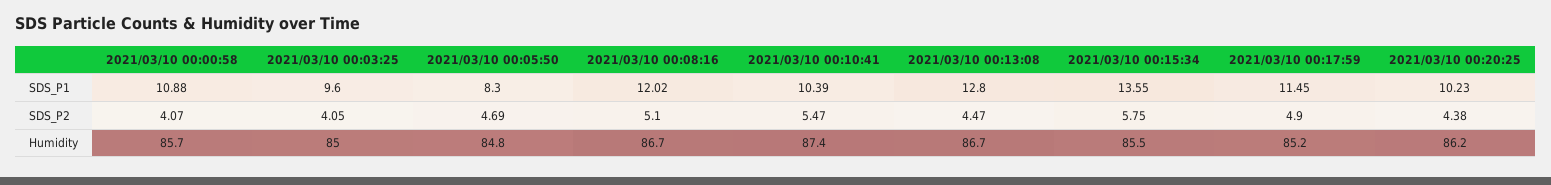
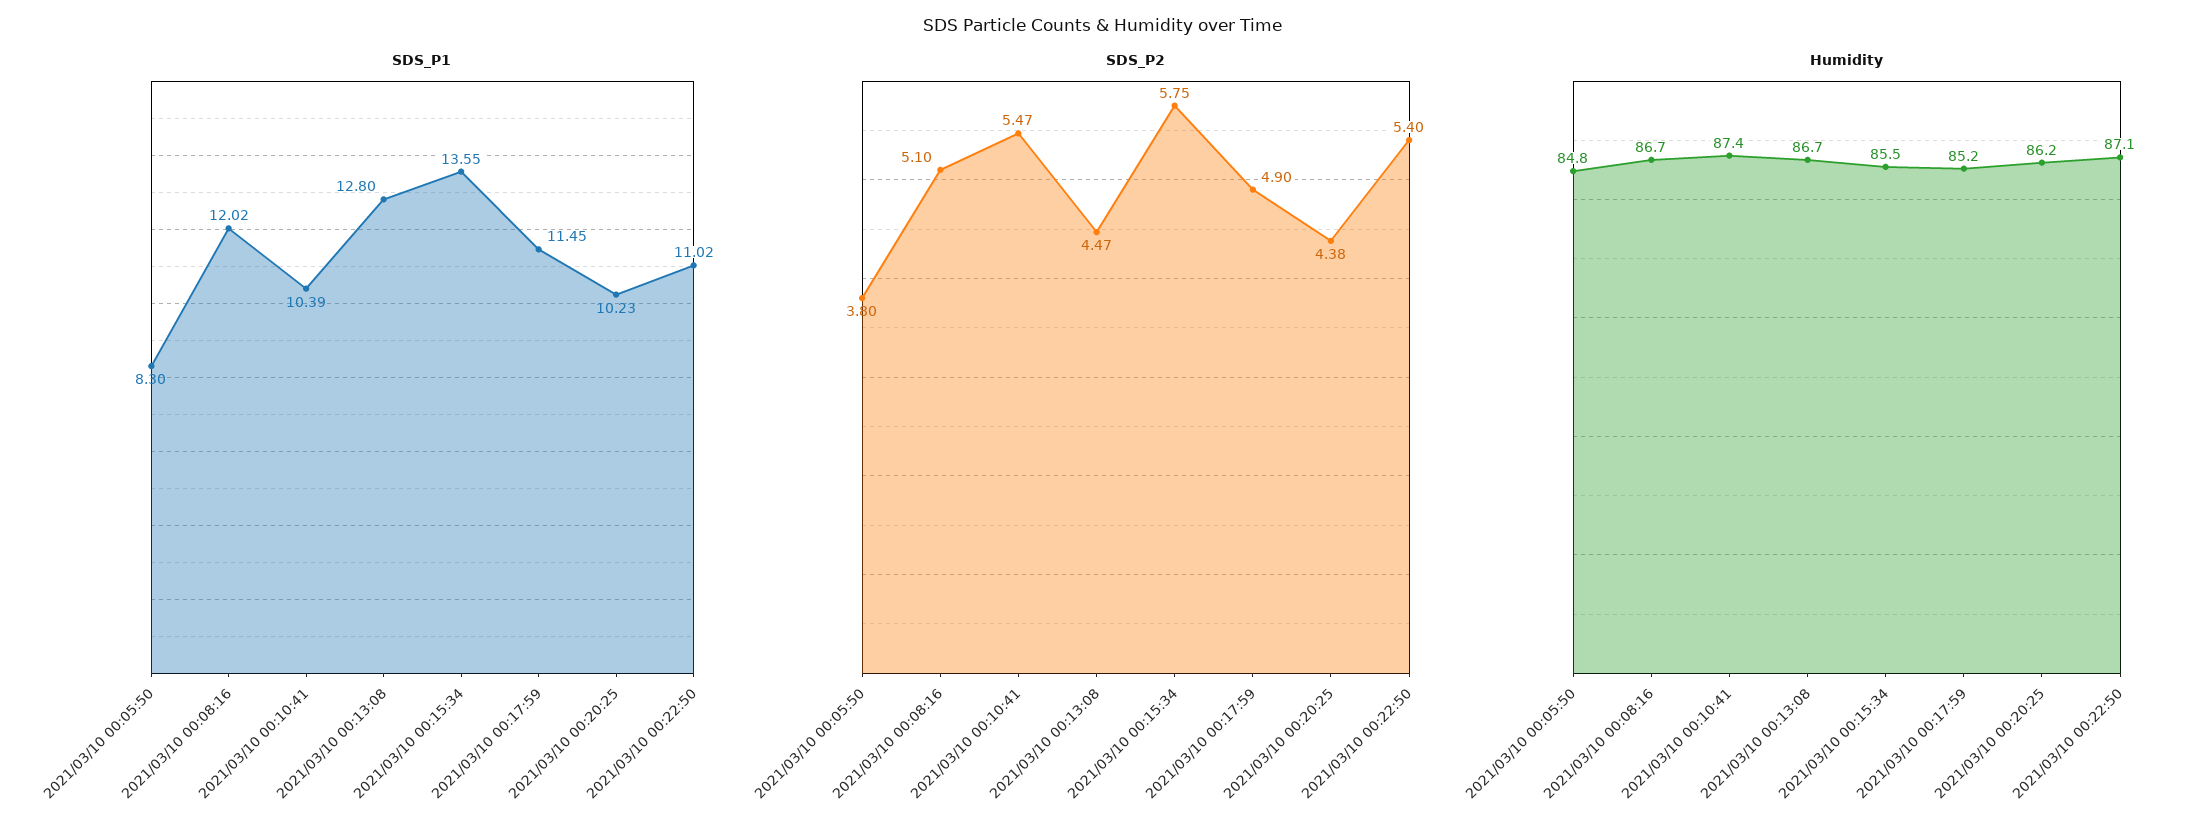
SDS_P1, 2021/03/10 00:00:58: 10.88 -> none
SDS_P1, 2021/03/10 00:03:25: 9.6 -> none
SDS_P2, 2021/03/10 00:00:58: 4.07 -> none
SDS_P2, 2021/03/10 00:03:25: 4.05 -> none
SDS_P2, 2021/03/10 00:05:50: 4.69 -> 3.8
Humidity, 2021/03/10 00:00:58: 85.7 -> none
Humidity, 2021/03/10 00:03:25: 85 -> none
SDS_P1, 2021/03/10 00:22:50: none -> 11.02
SDS_P2, 2021/03/10 00:22:50: none -> 5.4
Humidity, 2021/03/10 00:22:50: none -> 87.1

